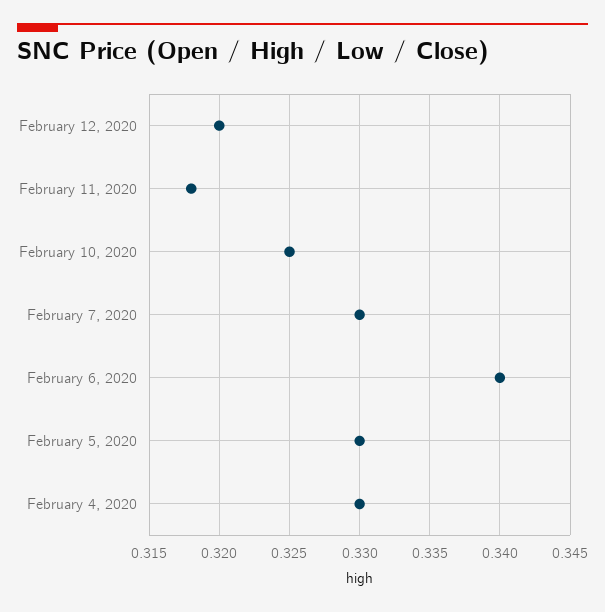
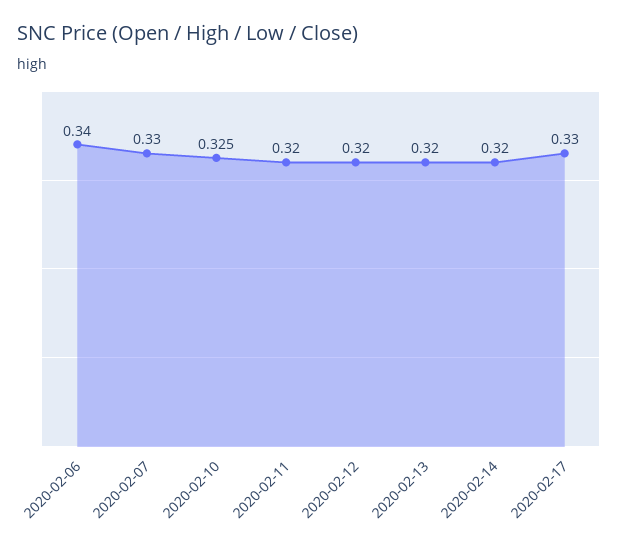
February 11, 2020: 0.318 -> 0.32
February 5, 2020: 0.33 -> none
February 4, 2020: 0.33 -> none
2020-02-13: none -> 0.32
2020-02-14: none -> 0.32
2020-02-17: none -> 0.33

